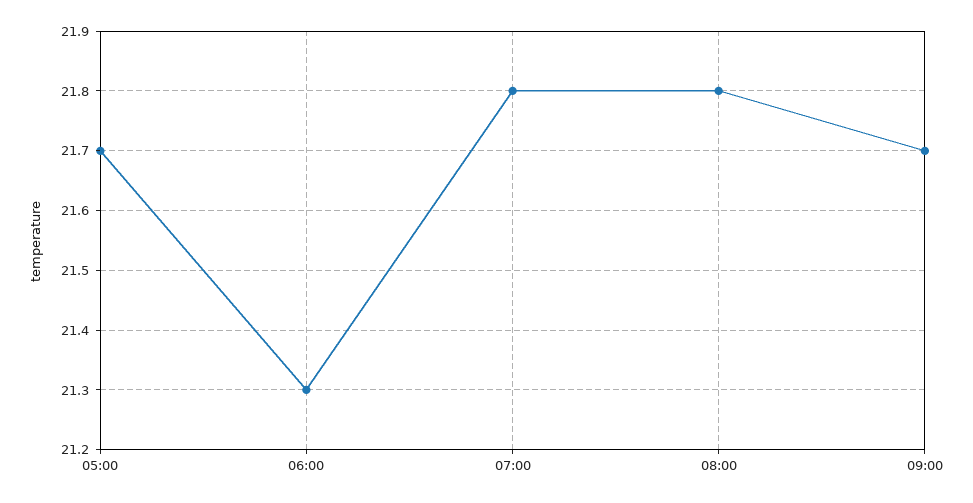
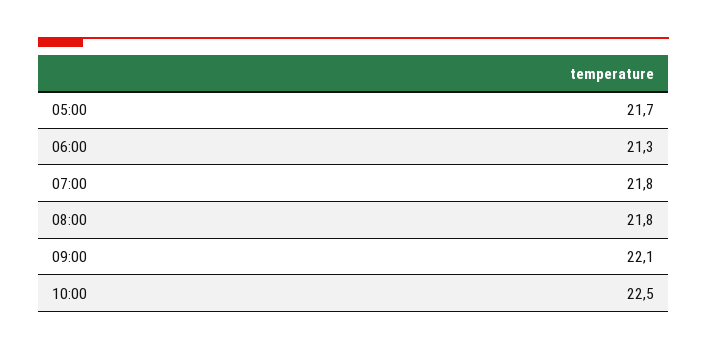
09:00: 21.7 -> 22.1
10:00: none -> 22.5

